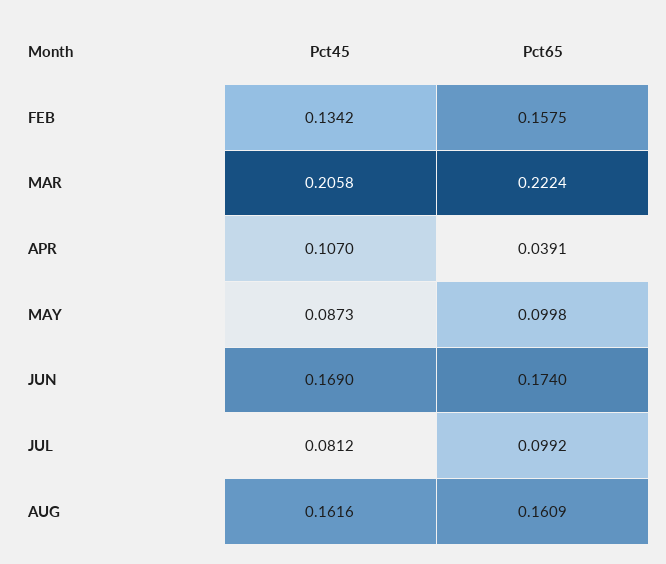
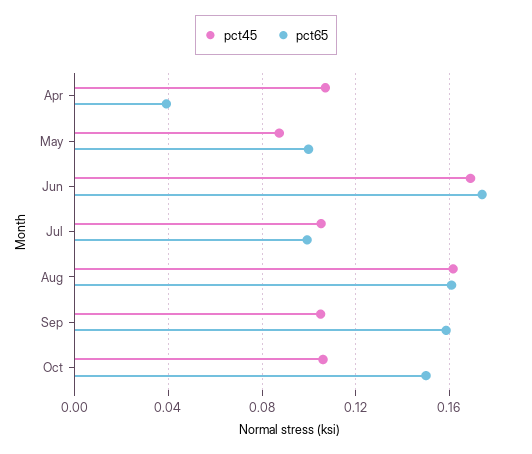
Pct45, FEB: 0.1342 -> none
Pct65, FEB: 0.1575 -> none
Pct45, MAR: 0.2058 -> none
Pct65, MAR: 0.2224 -> none
Pct45, JUL: 0.0812 -> 0.105
Pct45, Sep: none -> 0.105
Pct65, Sep: none -> 0.16
Pct45, Oct: none -> 0.105
Pct65, Oct: none -> 0.15

